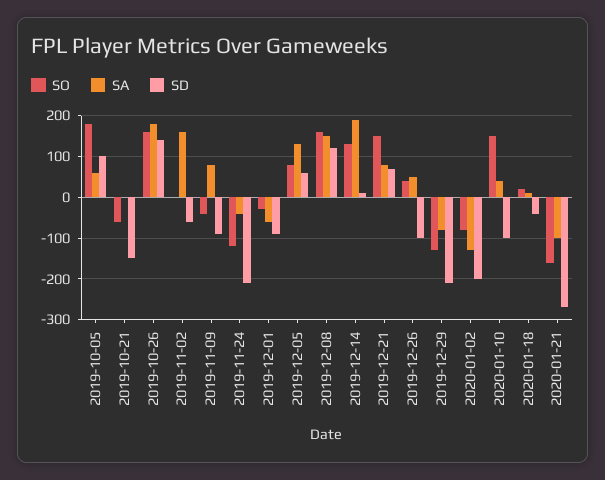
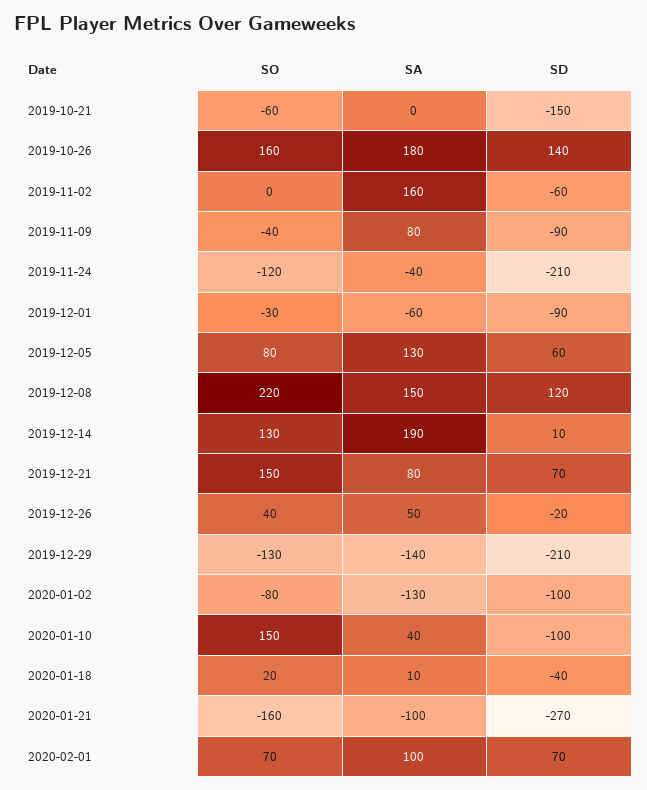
SO, 2019-10-05: 180 -> none
SA, 2019-10-05: 60 -> none
SD, 2019-10-05: 100 -> none
SO, 2019-12-08: 160 -> 220
SD, 2019-12-26: -100 -> -20
SA, 2019-12-29: -80 -> -140
SD, 2020-01-02: -200 -> -100
SO, 2020-02-01: none -> 70
SA, 2020-02-01: none -> 100
SD, 2020-02-01: none -> 70

